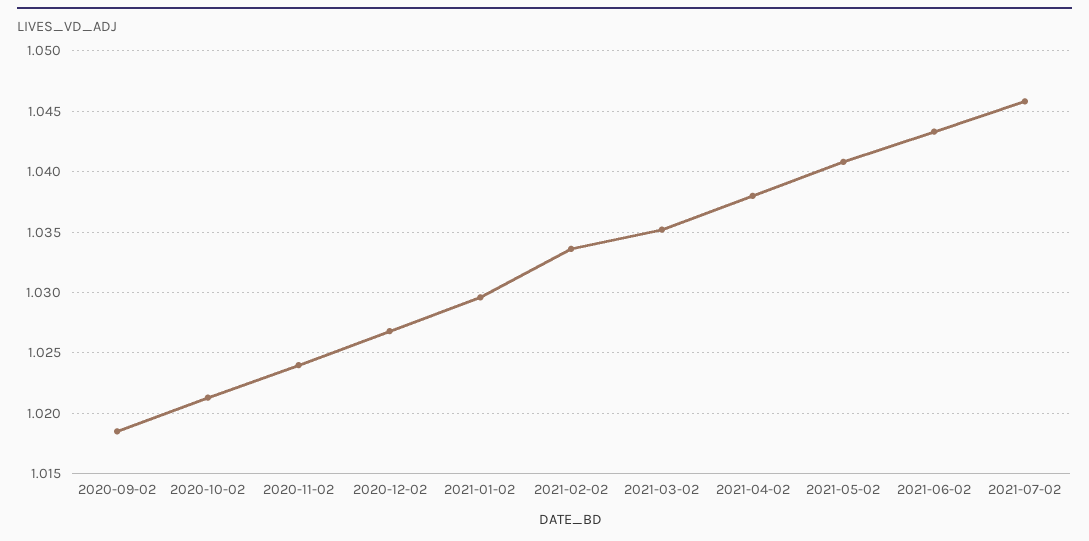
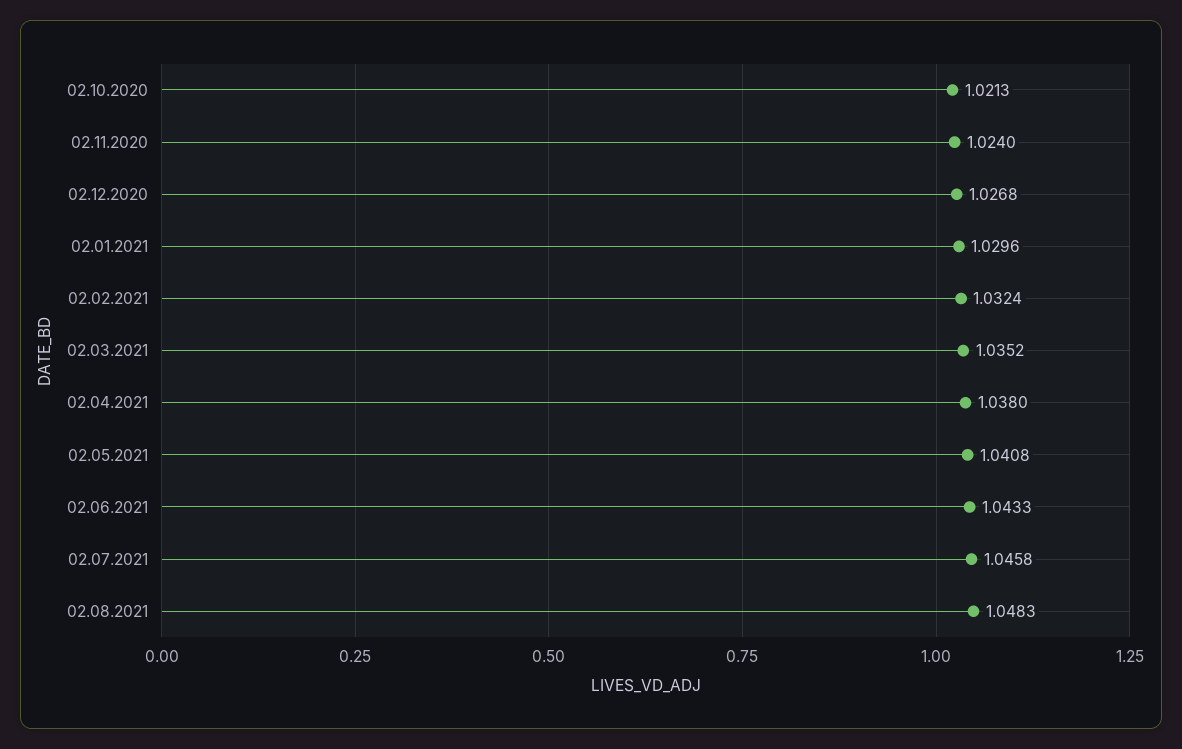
2020-09-02: 1.0185 -> none
2021-02-02: 1.0335 -> 1.0324
02.08.2021: none -> 1.0483

